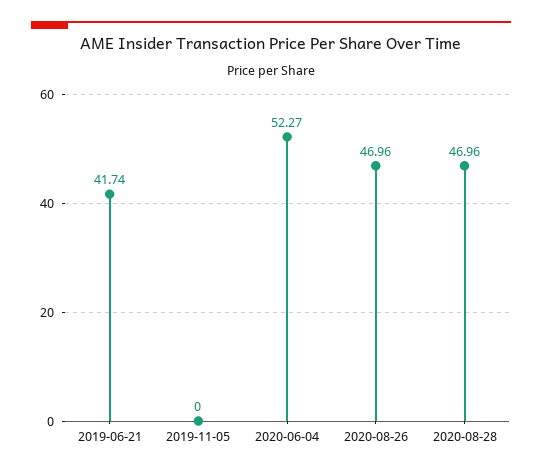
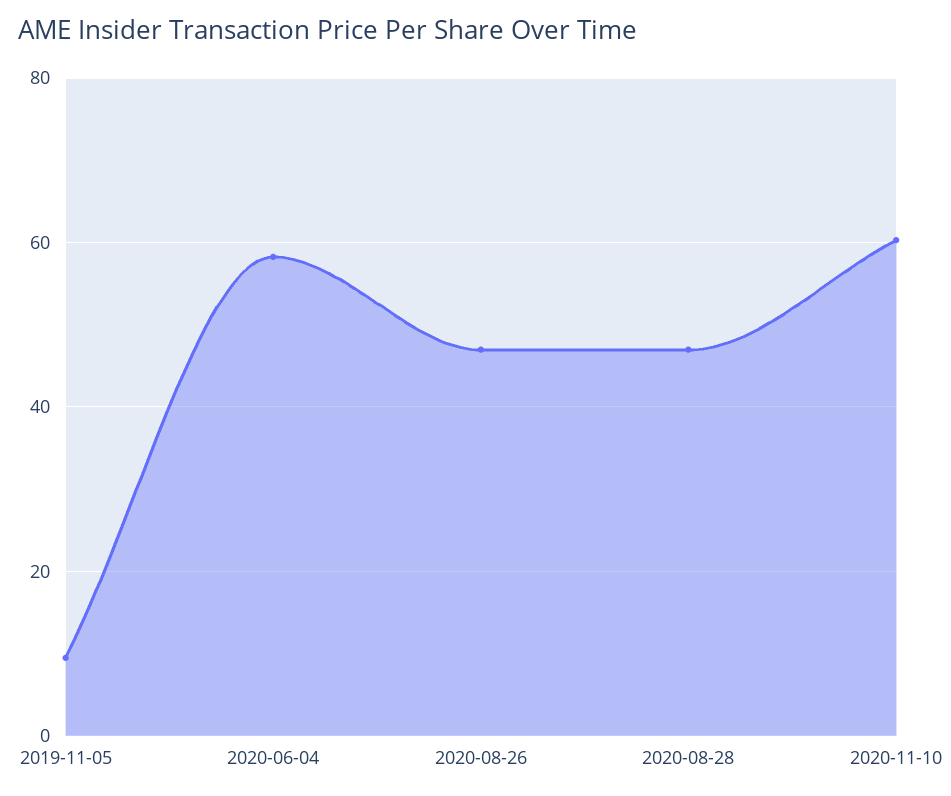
2019-06-21: 41.74 -> none
2019-11-05: 0 -> 10
2020-06-04: 52.27 -> 58
2020-11-10: none -> 60

